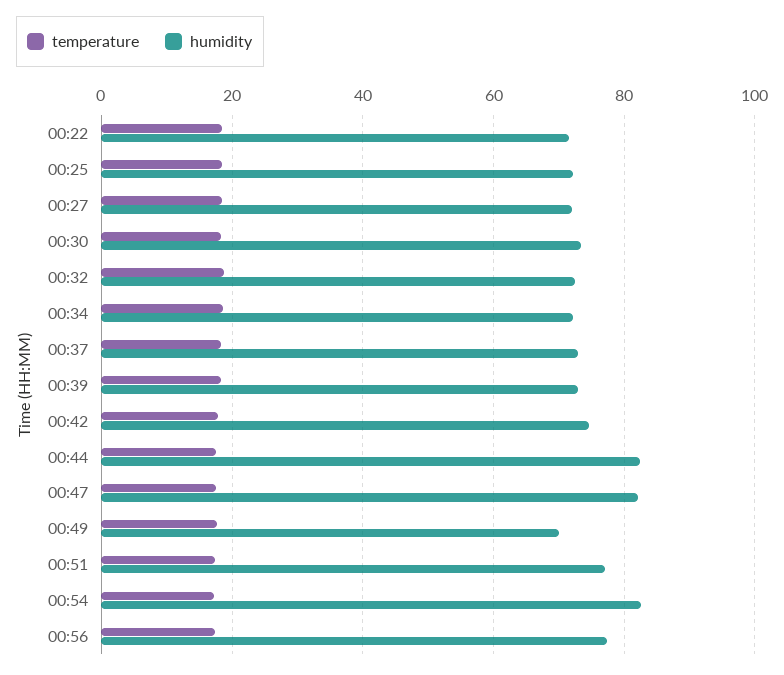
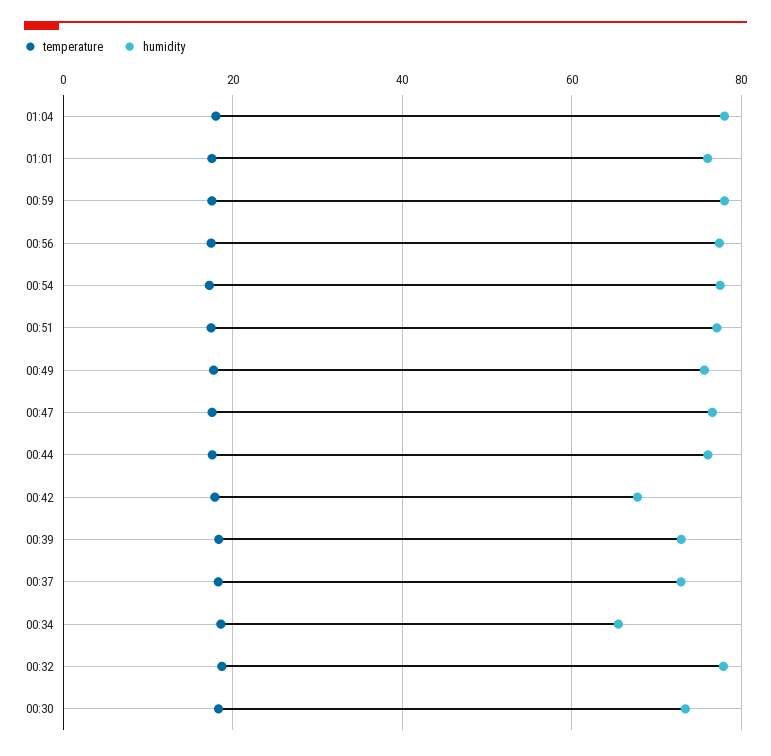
temperature, 00:22: 18 -> none
humidity, 00:22: 72 -> none
temperature, 00:25: 18 -> none
humidity, 00:25: 72 -> none
temperature, 00:27: 18 -> none
humidity, 00:27: 72 -> none
humidity, 00:32: 72 -> 78
humidity, 00:34: 72 -> 66
humidity, 00:42: 74 -> 68
humidity, 00:44: 82 -> 76
humidity, 00:47: 82 -> 76
humidity, 00:49: 70 -> 76
humidity, 00:54: 82 -> 78
temperature, 01:04: none -> 18
humidity, 01:04: none -> 78
temperature, 01:01: none -> 18
humidity, 01:01: none -> 76
temperature, 00:59: none -> 18
humidity, 00:59: none -> 78

